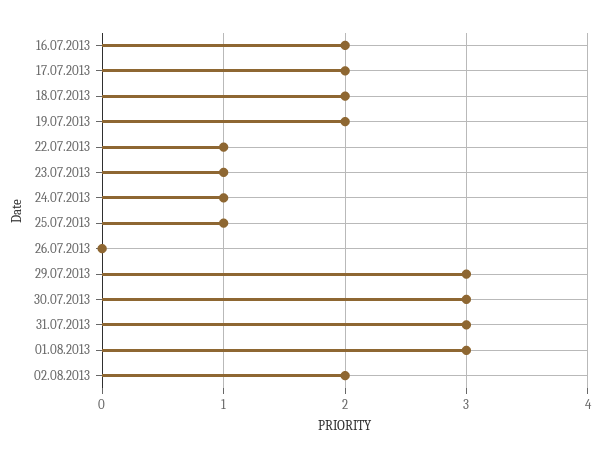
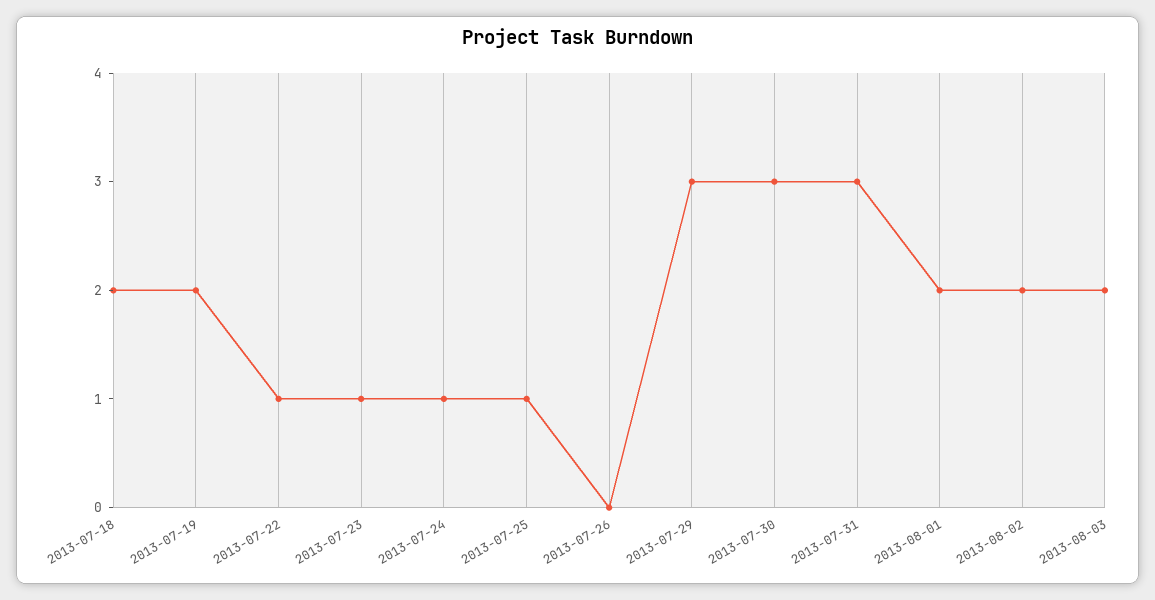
16.07.2013: 2 -> none
17.07.2013: 2 -> none
01.08.2013: 3 -> 2
2013-08-03: none -> 2

